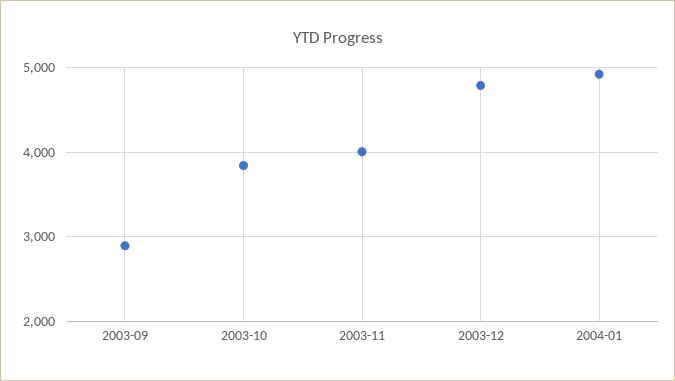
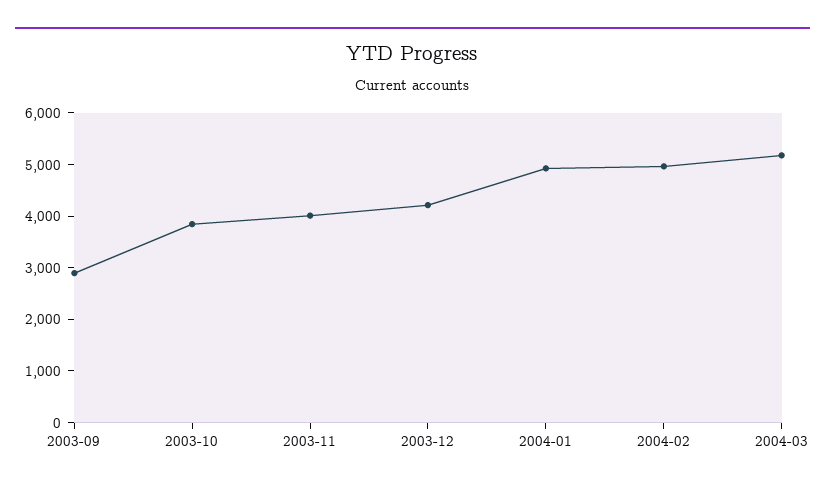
2003-12: 4800 -> 4200
2004-02: none -> 5000
2004-03: none -> 5200

